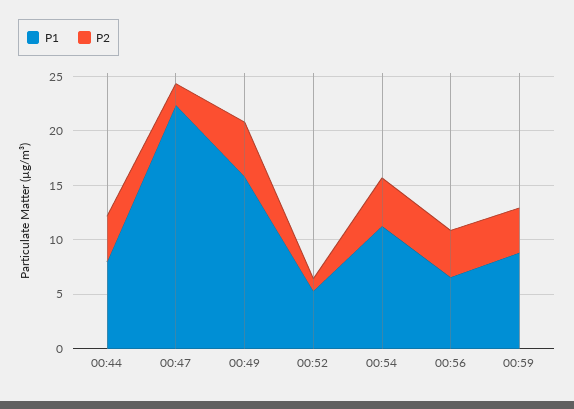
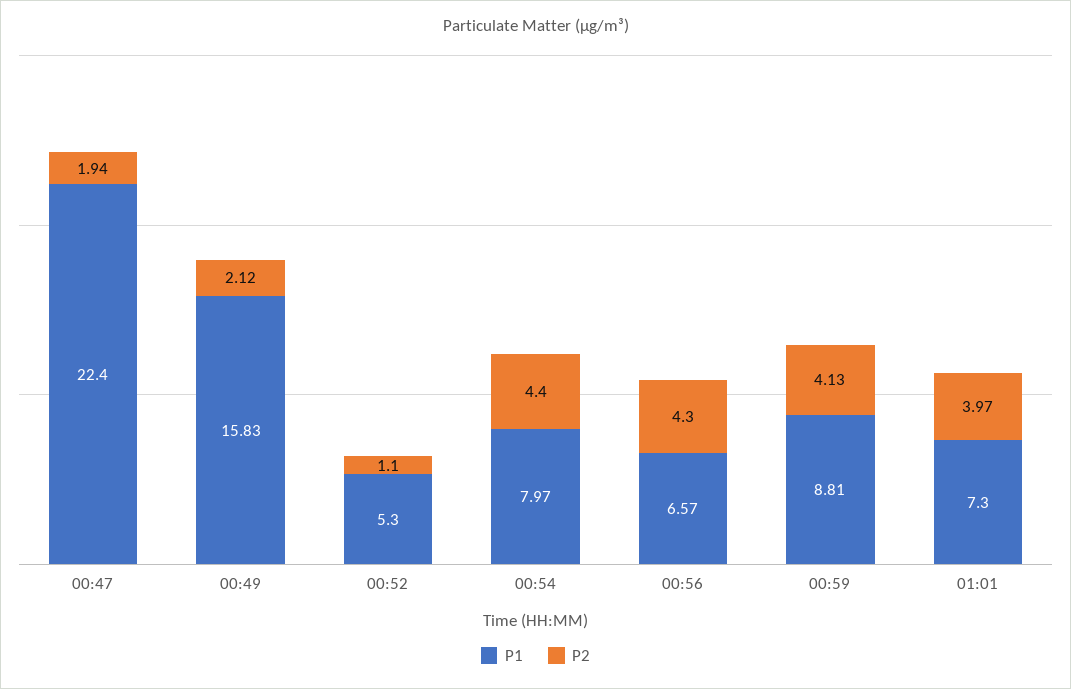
P1, 00:44: 8 -> none
P2, 00:44: 4 -> none
P2, 00:49: 5 -> 2.12
P1, 00:54: 11 -> 7.97
P1, 01:01: none -> 7.3
P2, 01:01: none -> 3.97

